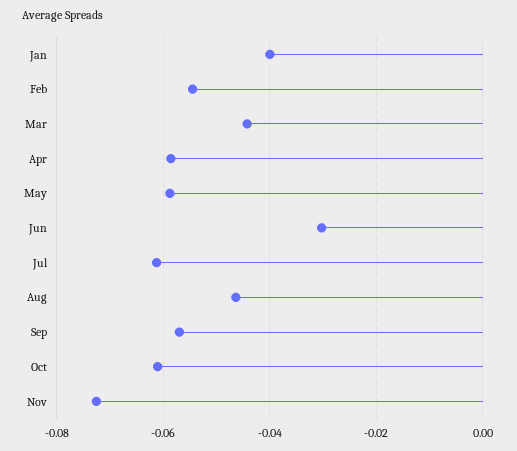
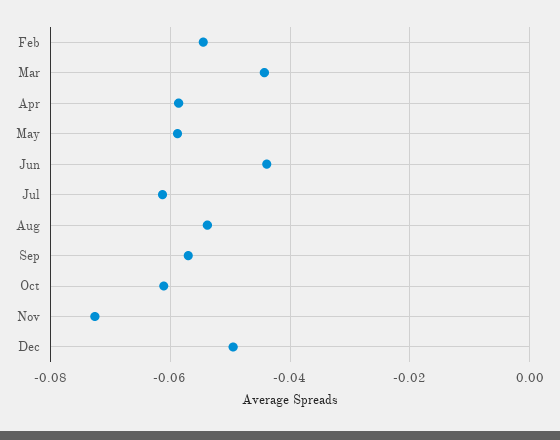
Jan: -0.04 -> none
Jun: -0.03 -> -0.044
Aug: -0.046 -> -0.054
Dec: none -> -0.05

